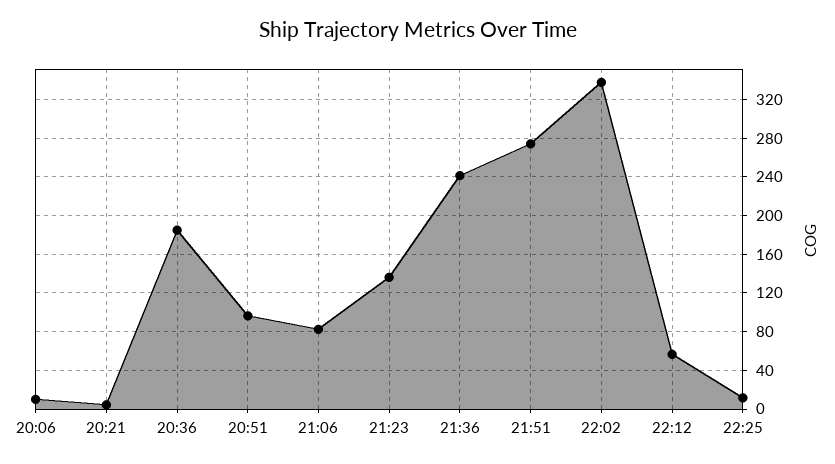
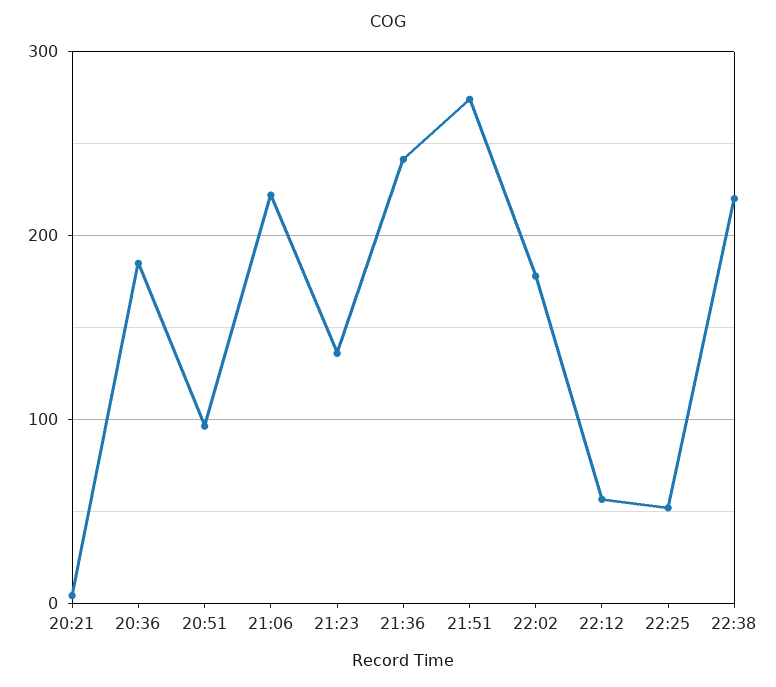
20:06: 10 -> none
21:06: 80 -> 220
22:02: 340 -> 180
22:25: 10 -> 50
22:38: none -> 220

